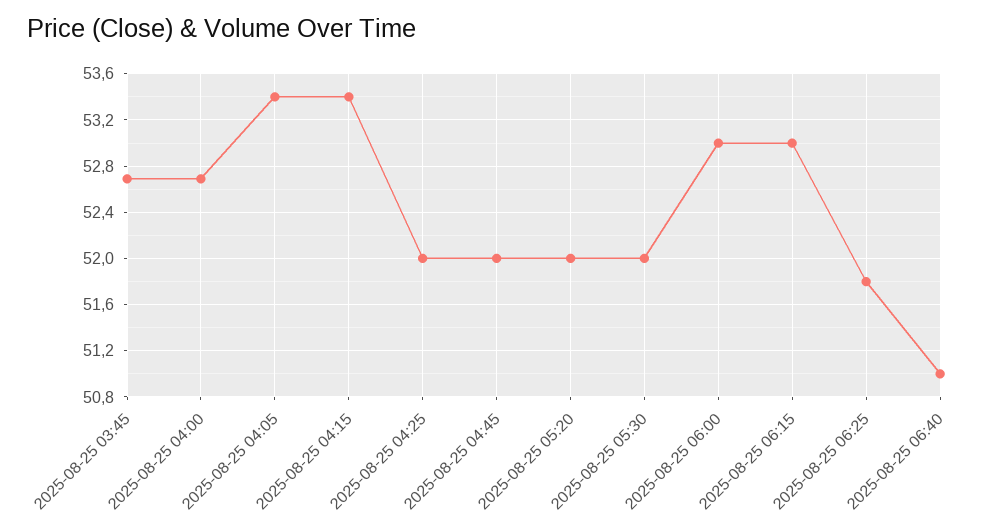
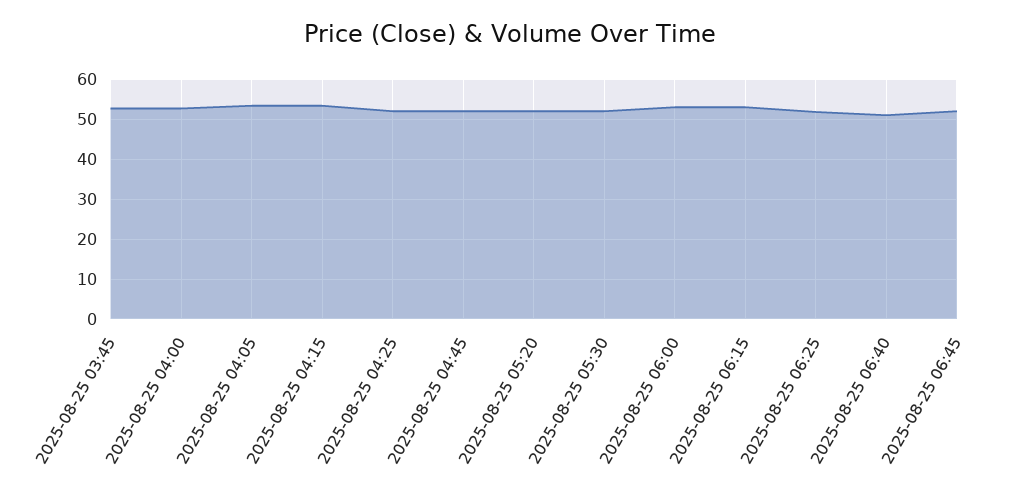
2025-08-25 06:45: none -> 52

